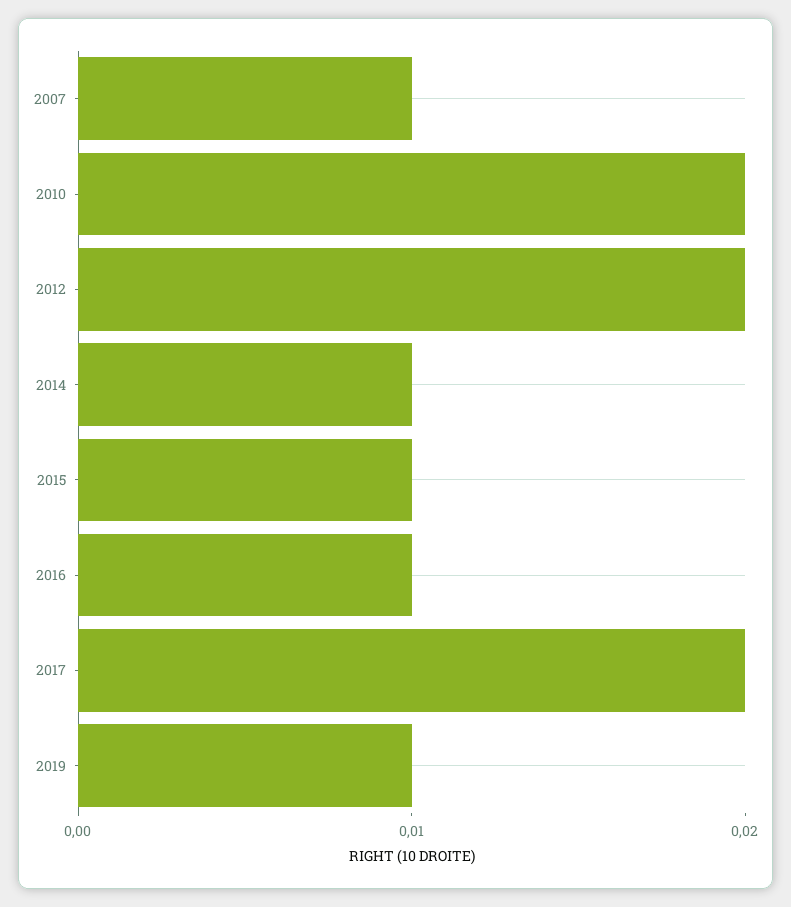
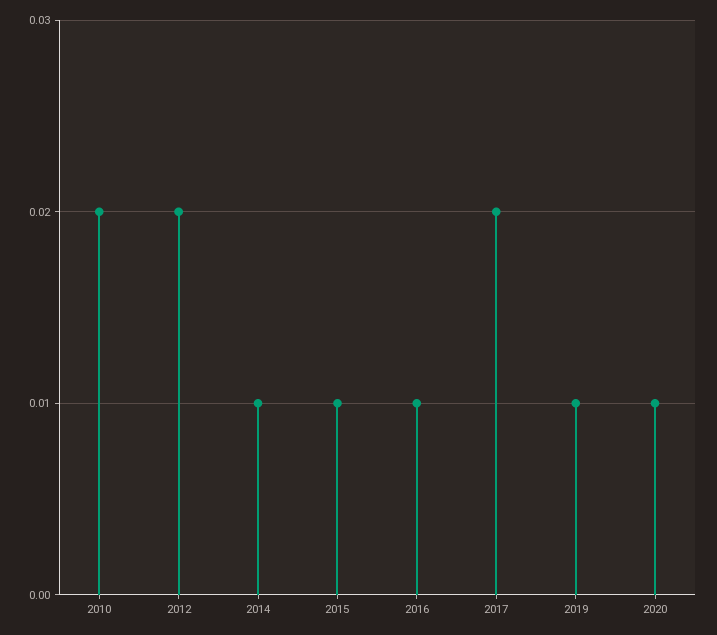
2007: 0.01 -> none
2020: none -> 0.01

